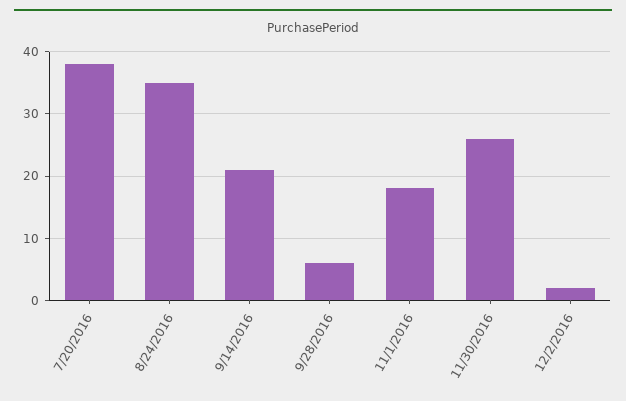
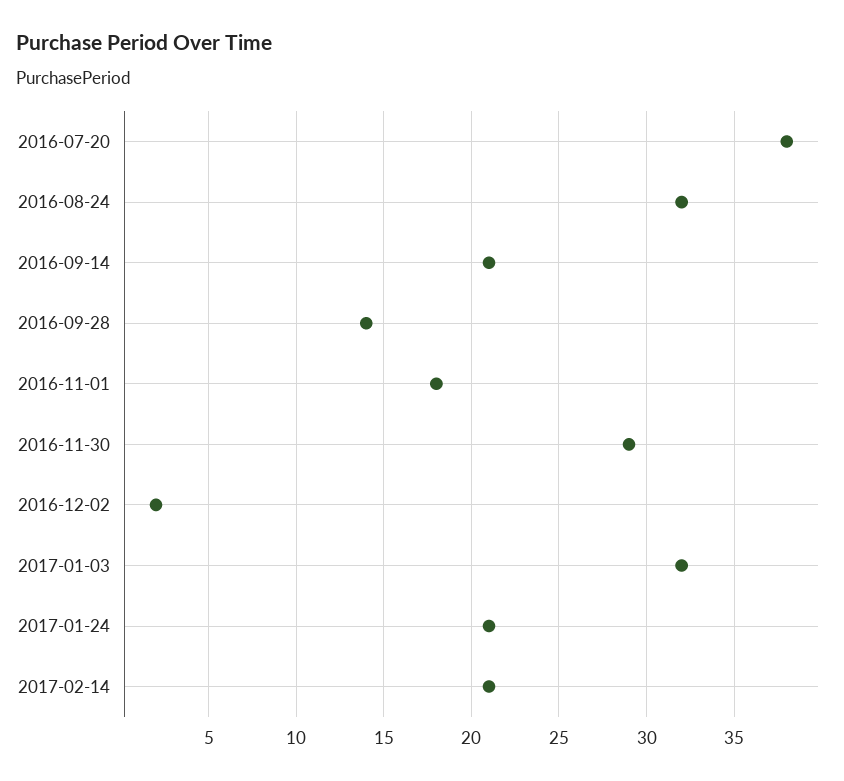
8/24/2016: 35 -> 32
9/28/2016: 6 -> 14
11/30/2016: 26 -> 29
2017-01-03: none -> 32
2017-01-24: none -> 21
2017-02-14: none -> 21

